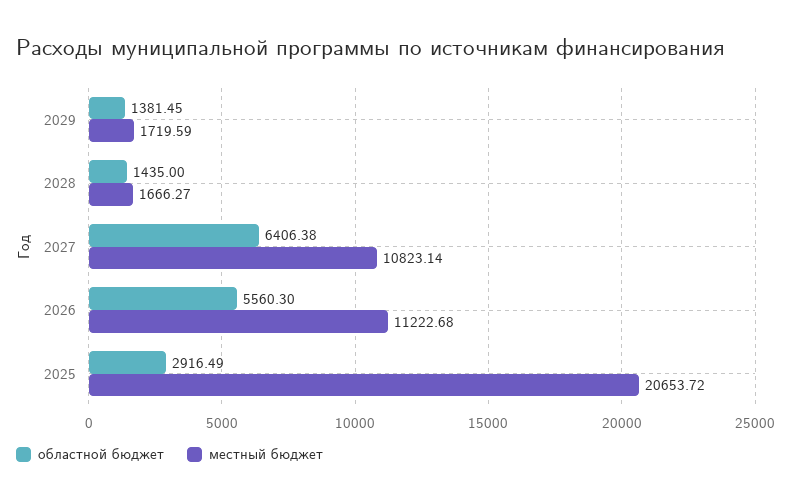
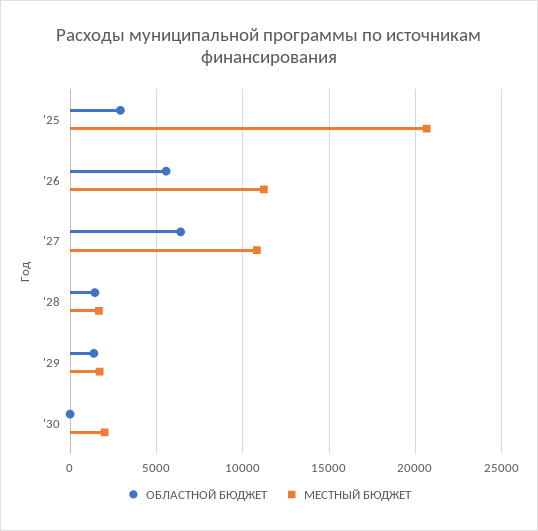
областной бюджет, '30: none -> 0
местный бюджет, '30: none -> 2000

